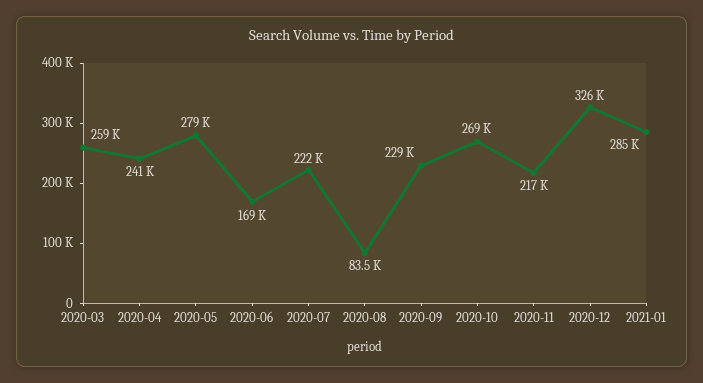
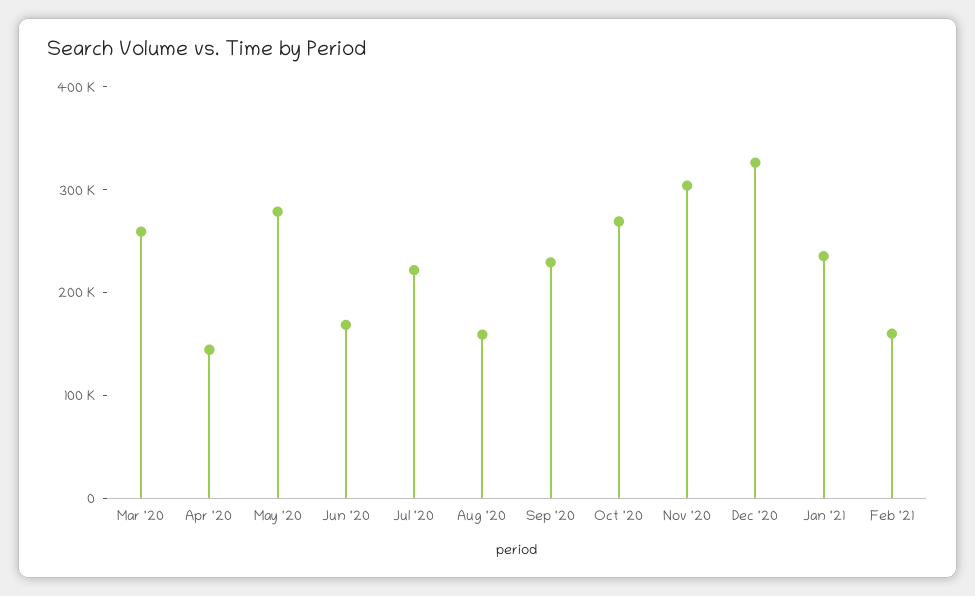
2020-04: 241000 -> 140000
2020-08: 83500 -> 160000
2020-11: 217000 -> 300000
2021-01: 285000 -> 240000
Feb '21: none -> 160000

